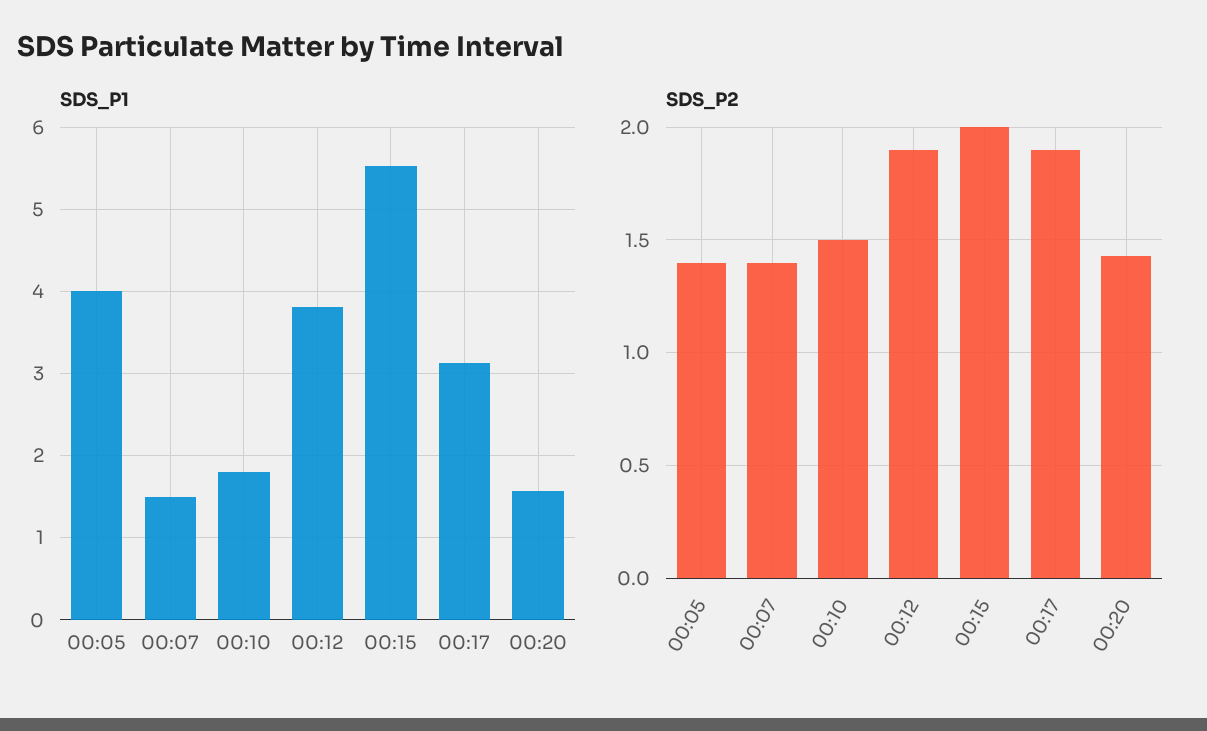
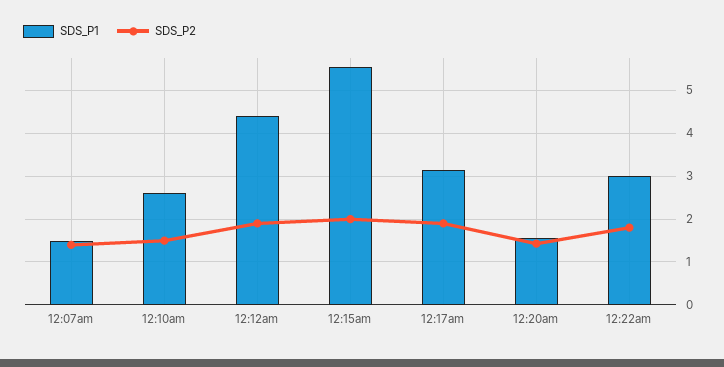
SDS_P1, 00:05: 4 -> none
SDS_P1, 00:10: 1.8 -> 2.6
SDS_P1, 00:12: 3.8 -> 4.4
SDS_P2, 00:05: 1.4 -> none
SDS_P1, 12:22am: none -> 3
SDS_P2, 12:22am: none -> 1.8

